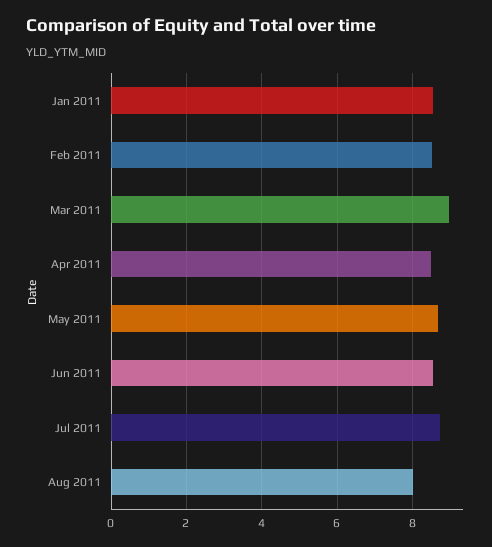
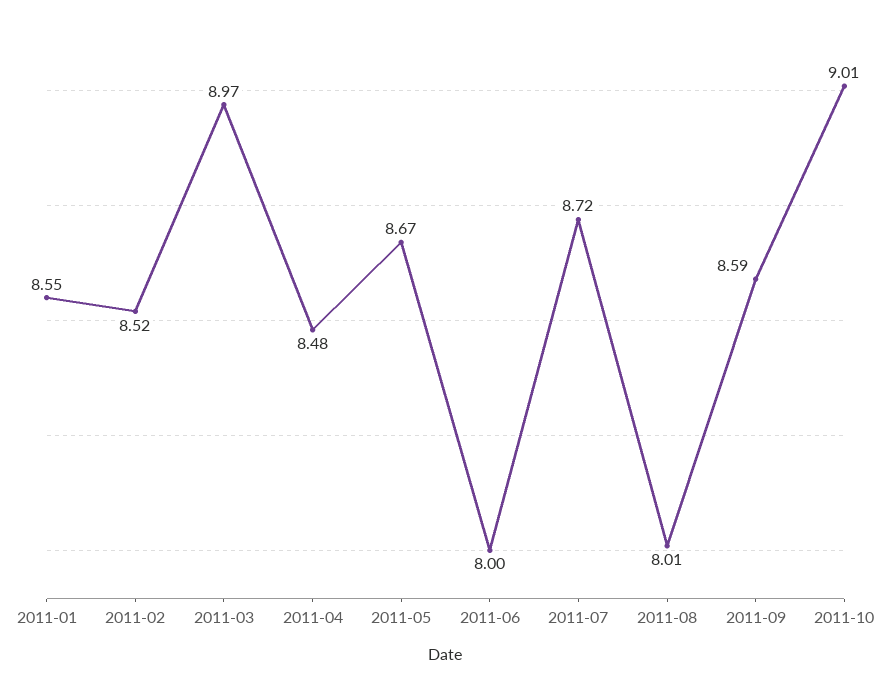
Jun 2011: 8.6 -> 8
2011-09: none -> 8.59
2011-10: none -> 9.01

